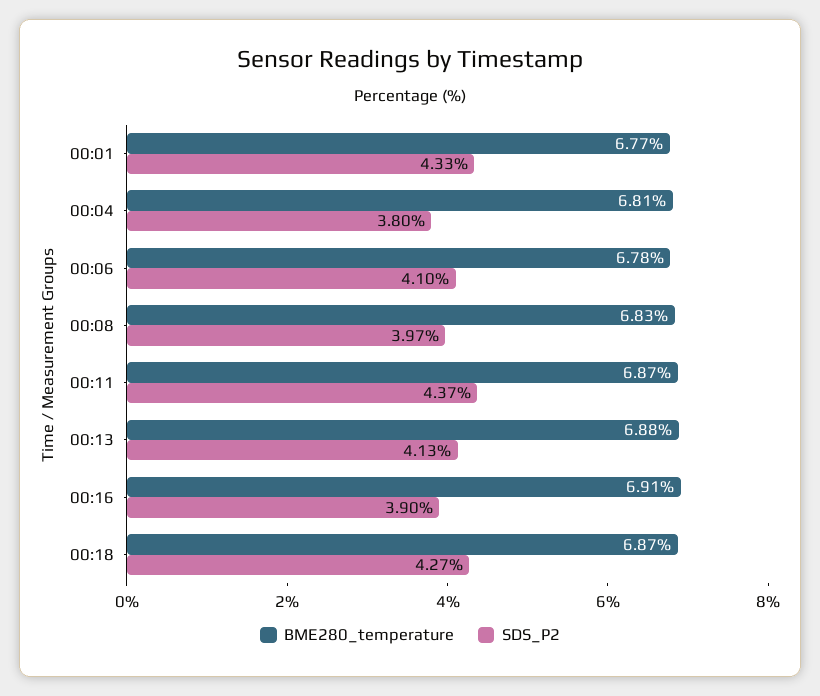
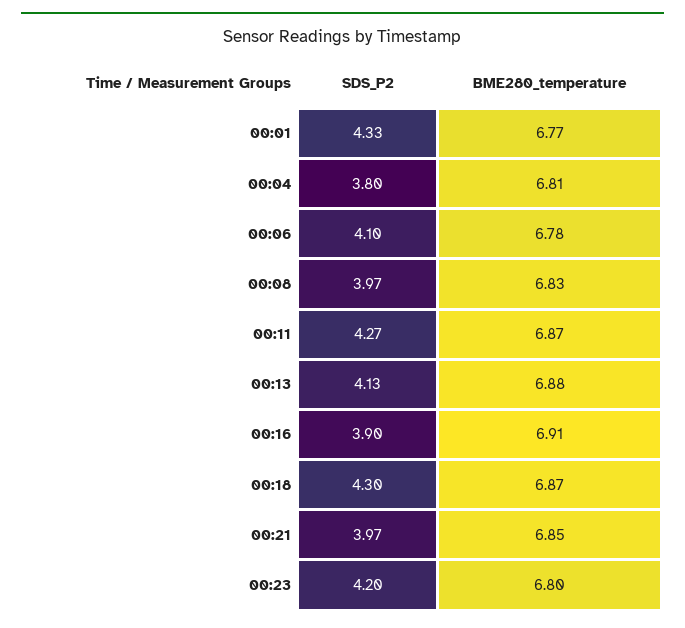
SDS_P2, 00:11: 4.37 -> 4.27
SDS_P2, 00:18: 4.27 -> 4.3
SDS_P2, 00:21: none -> 3.97
BME280_temperature, 00:21: none -> 6.85
SDS_P2, 00:23: none -> 4.2
BME280_temperature, 00:23: none -> 6.8

